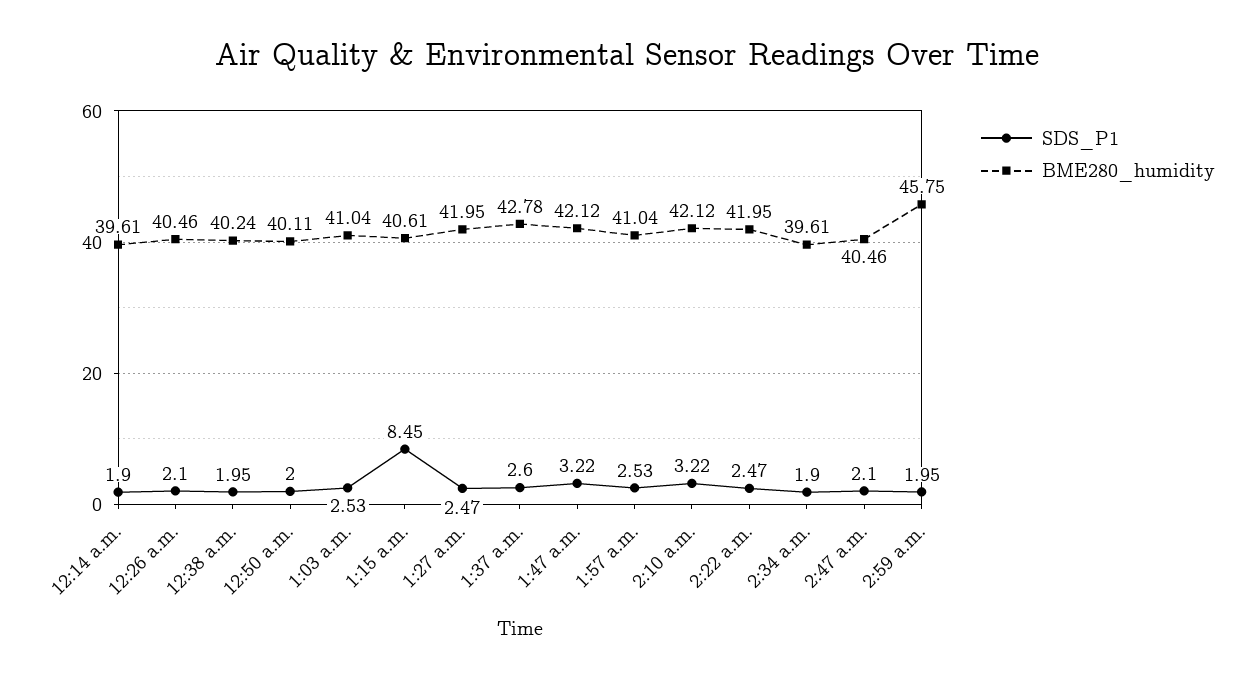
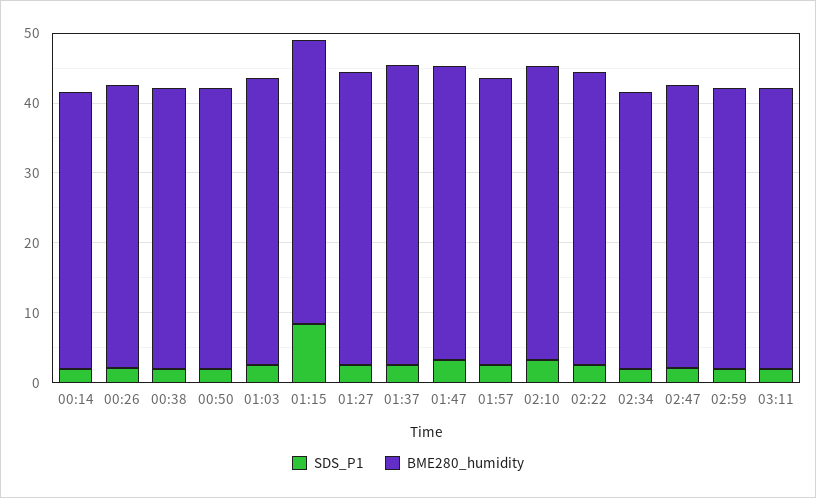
BME280_humidity, 2:59 a.m.: 45.75 -> 40
SDS_P1, 03:11: none -> 2
BME280_humidity, 03:11: none -> 40

